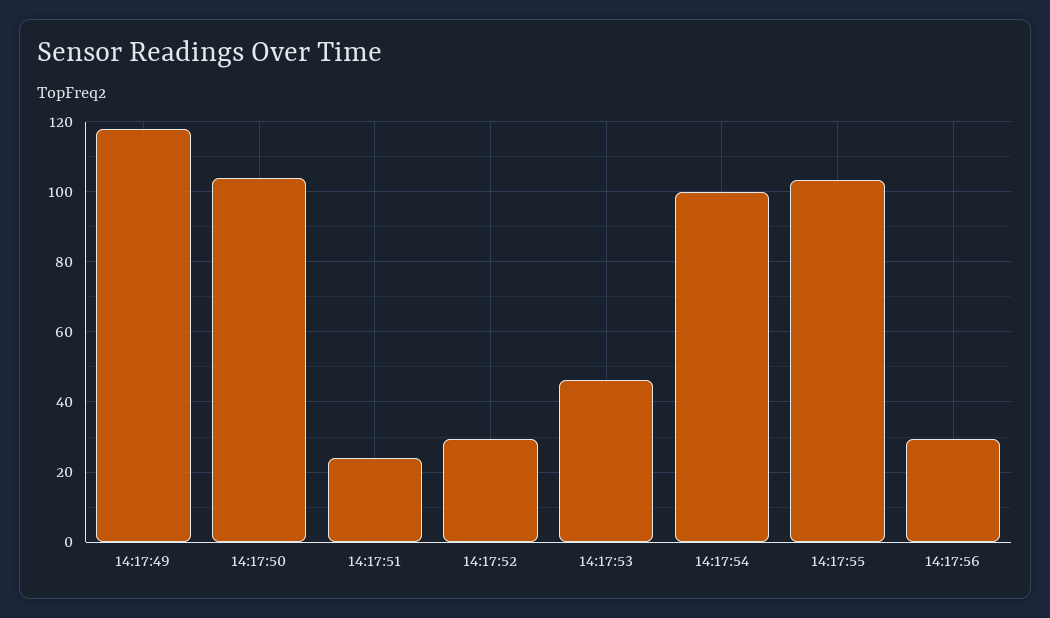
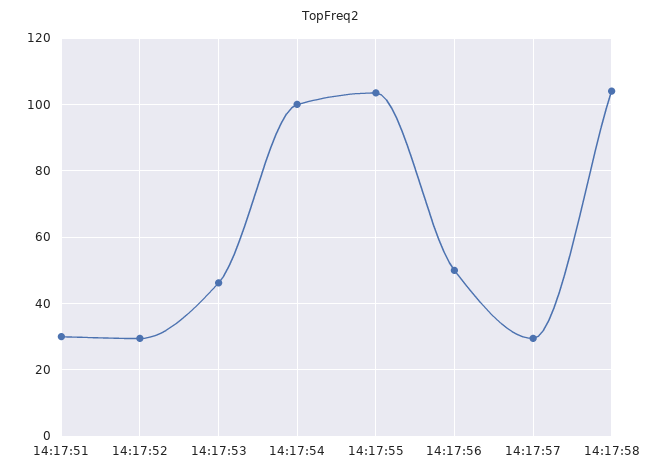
14:17:49: 118 -> none
14:17:50: 104 -> none
14:17:51: 24 -> 30
14:17:56: 30 -> 50
14:17:57: none -> 30
14:17:58: none -> 104

